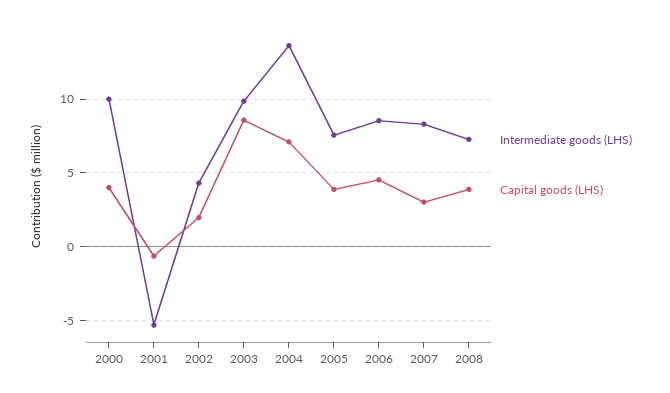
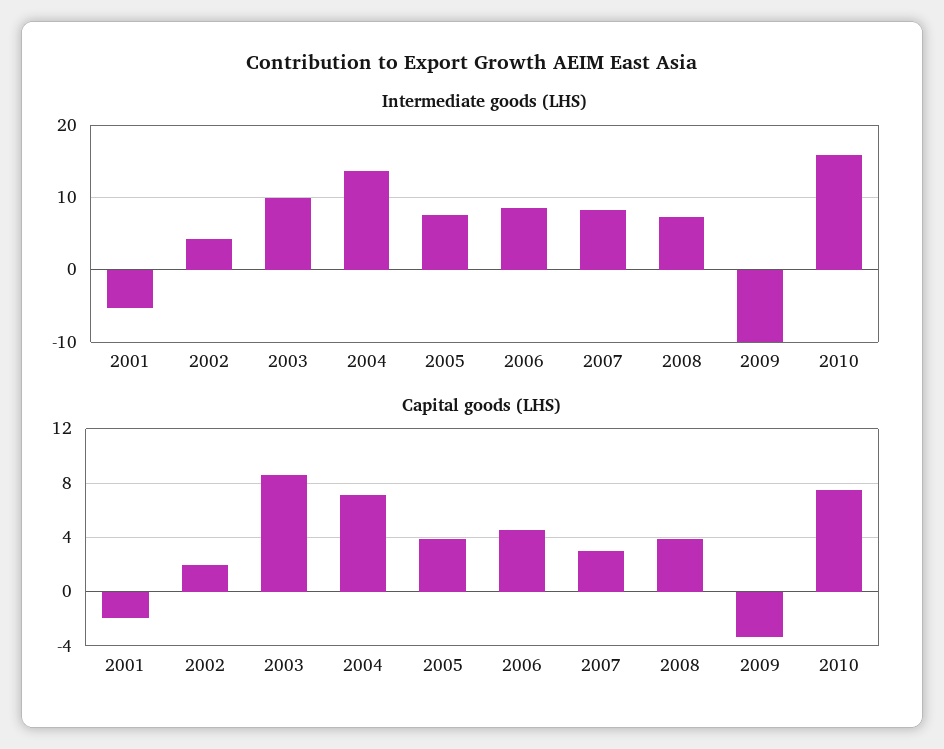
Intermediate goods (LHS), 2000: 10 -> none
Capital goods (LHS), 2000: 4 -> none
Capital goods (LHS), 2001: -0.5 -> -2
Intermediate goods (LHS), 2009: none -> -10
Intermediate goods (LHS), 2010: none -> 16
Capital goods (LHS), 2009: none -> -3.5
Capital goods (LHS), 2010: none -> 7.5

